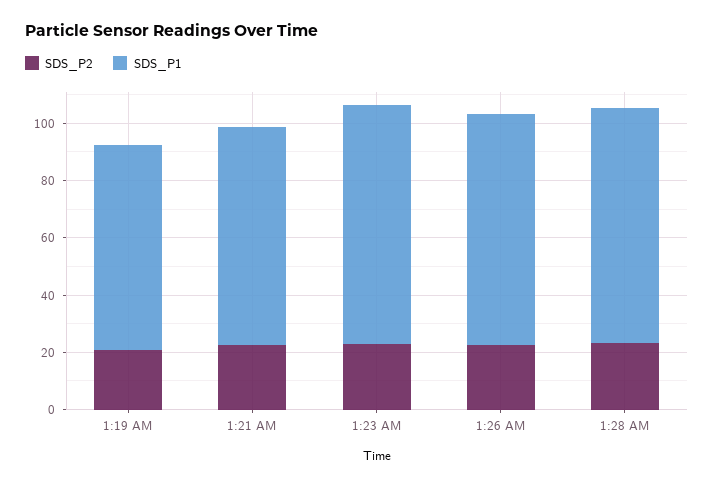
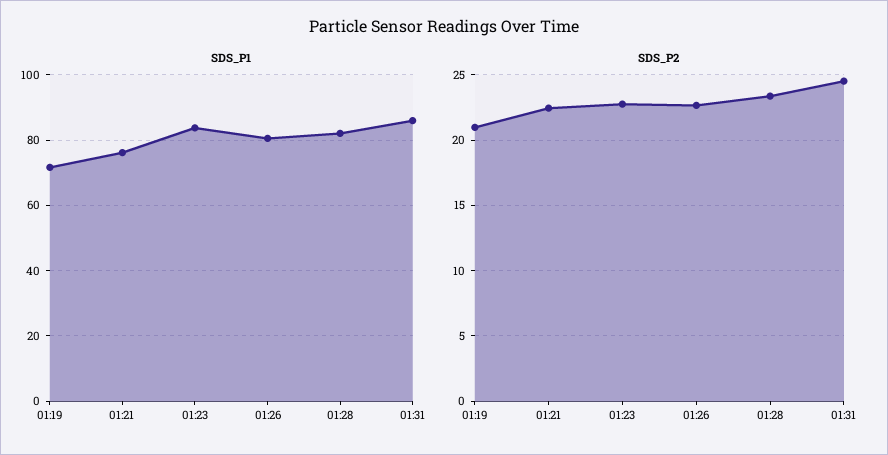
SDS_P1, 01:31: none -> 86
SDS_P2, 01:31: none -> 24.5

